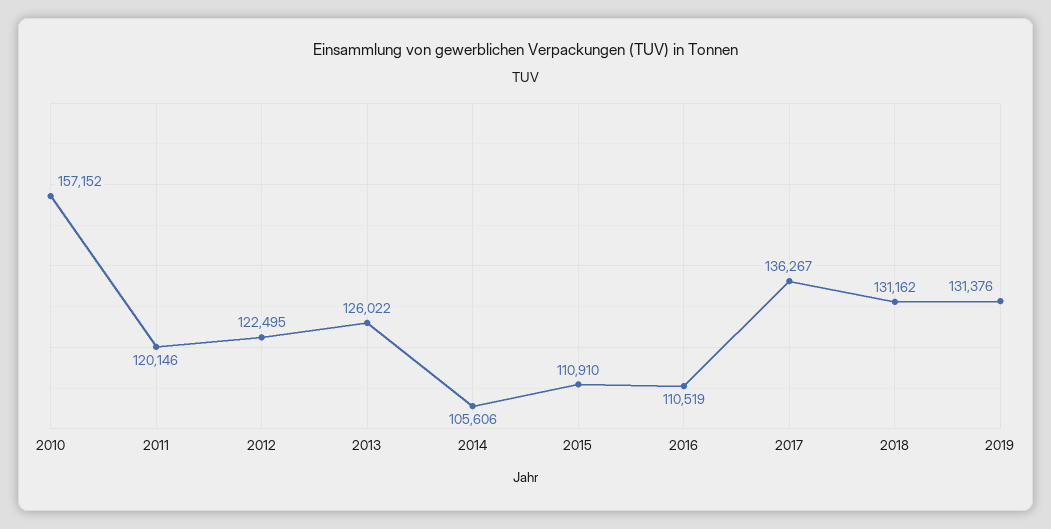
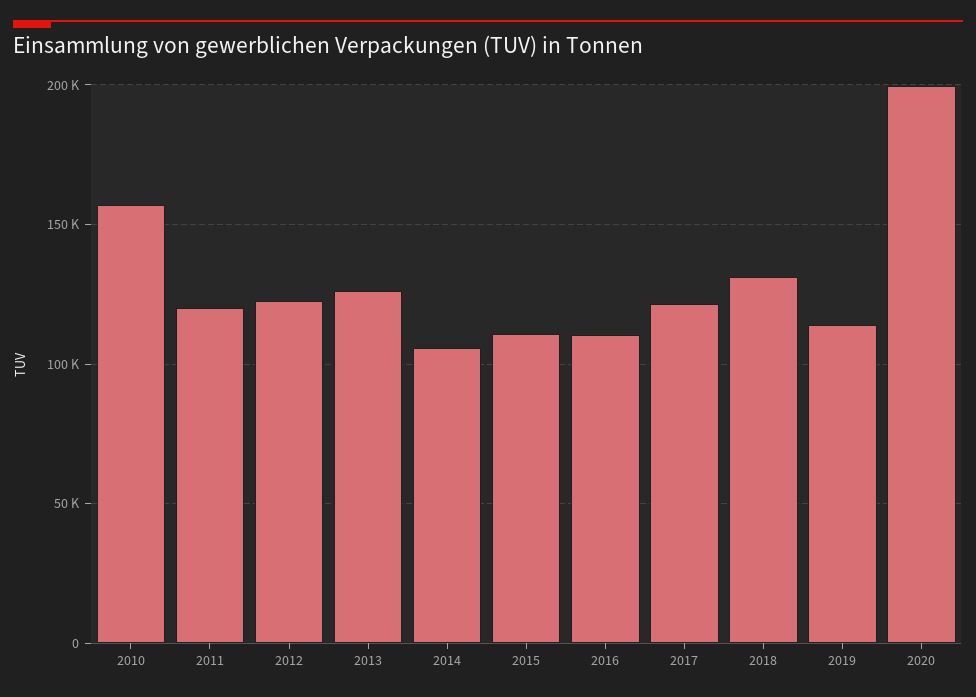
2017: 136267 -> 120000
2019: 131376 -> 115000
2020: none -> 200000

